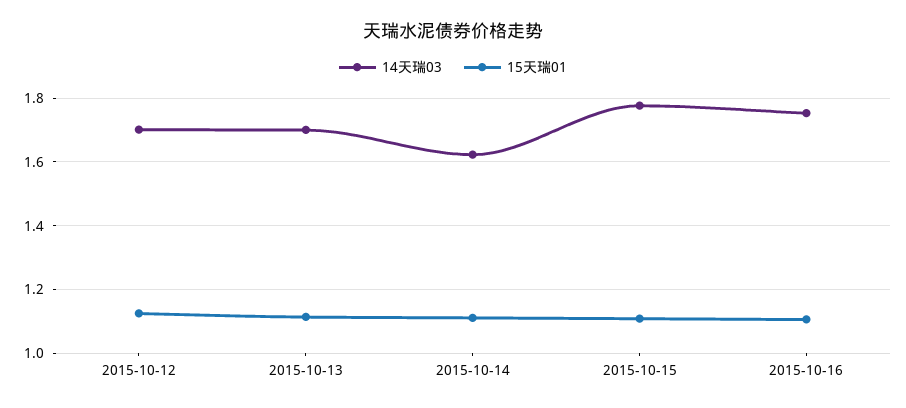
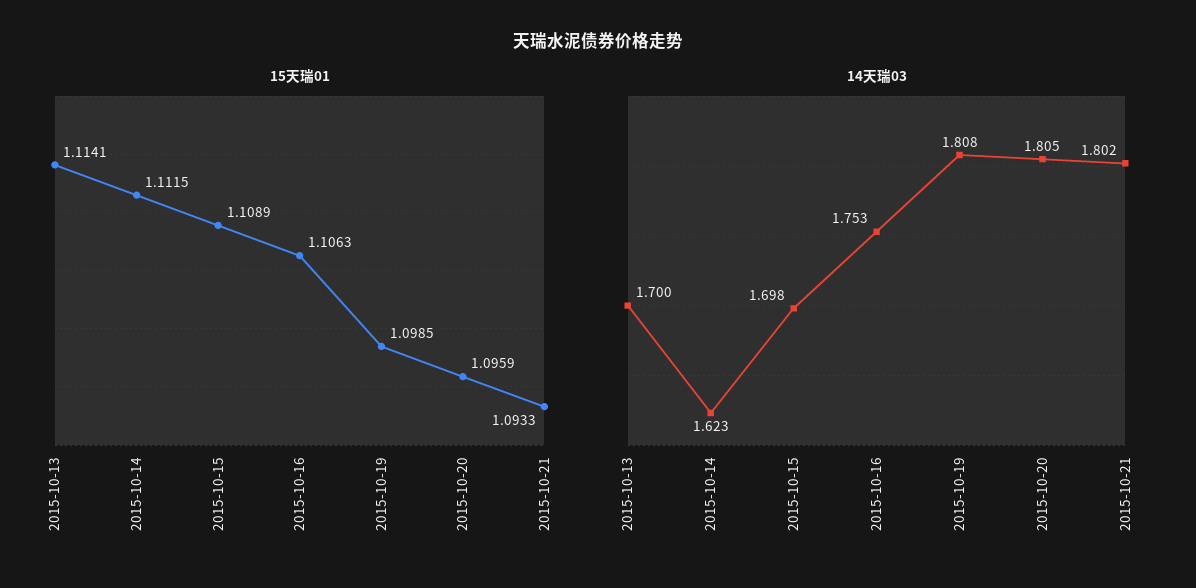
14天瑞03, 2015-10-12: 1.7 -> none
15天瑞01, 2015-10-12: 1.12 -> none
14天瑞03, 2015-10-15: 1.78 -> 1.698
15天瑞01, 2015-10-19: none -> 1.0985
15天瑞01, 2015-10-20: none -> 1.0959
15天瑞01, 2015-10-21: none -> 1.0933
14天瑞03, 2015-10-19: none -> 1.808
14天瑞03, 2015-10-20: none -> 1.805
14天瑞03, 2015-10-21: none -> 1.802

